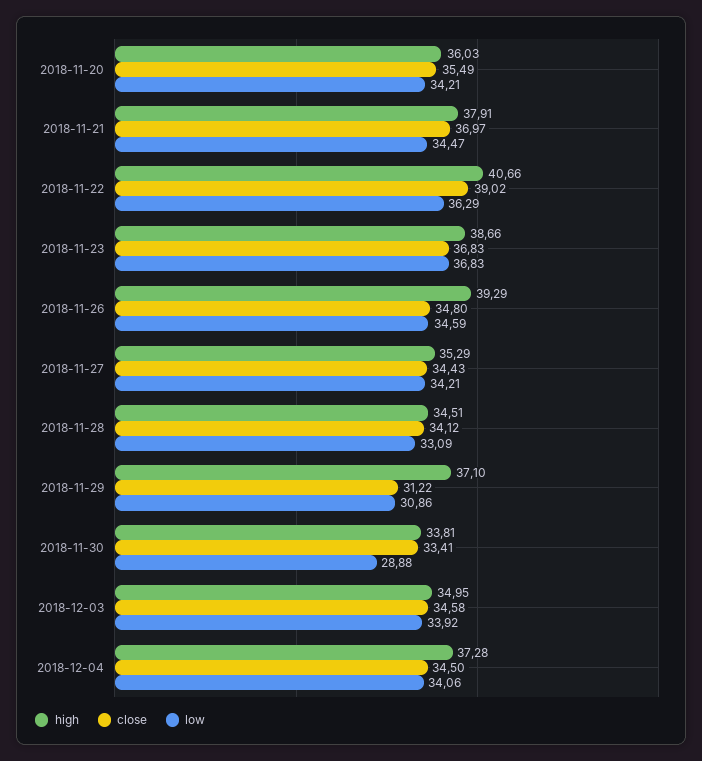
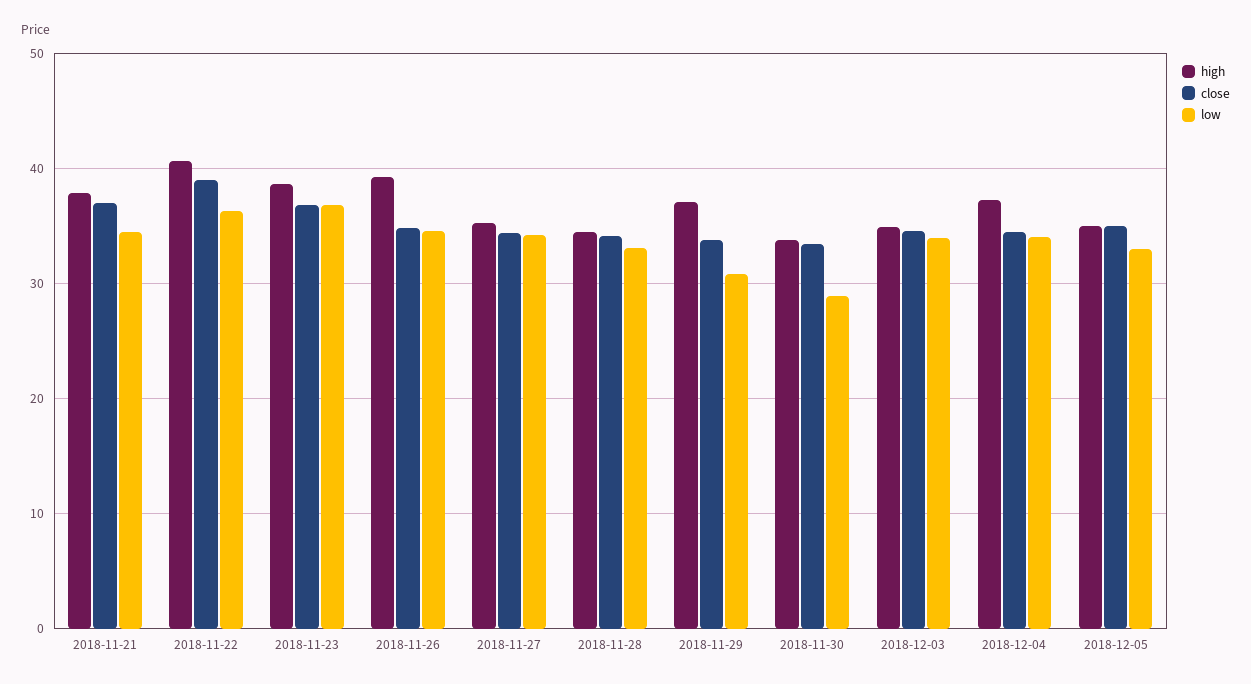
high, 2018-11-20: 36.03 -> none
close, 2018-11-20: 35.49 -> none
low, 2018-11-20: 34.21 -> none
close, 2018-11-29: 31.22 -> 34
high, 2018-12-05: none -> 35
close, 2018-12-05: none -> 35
low, 2018-12-05: none -> 33

